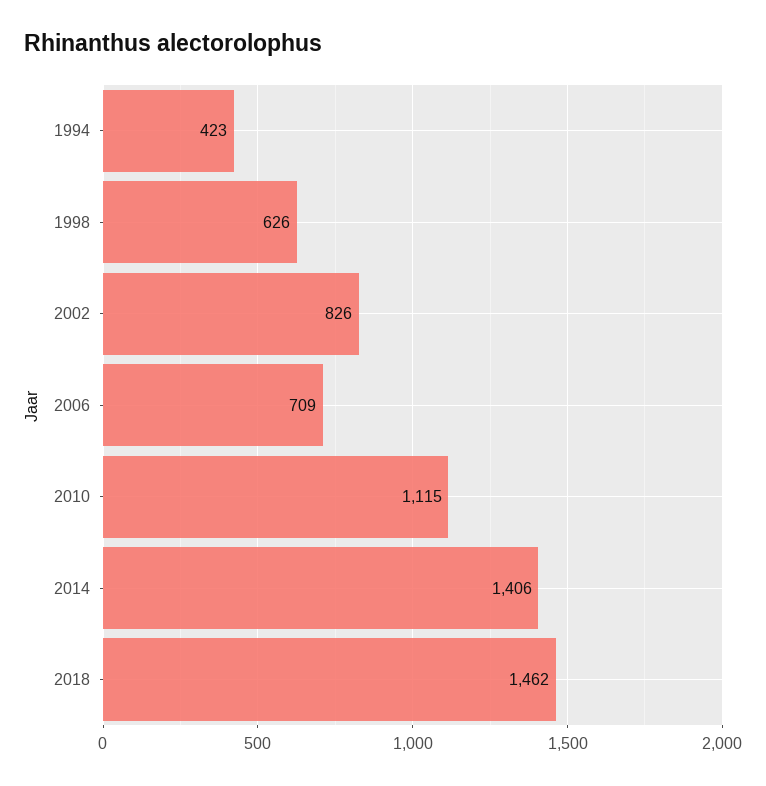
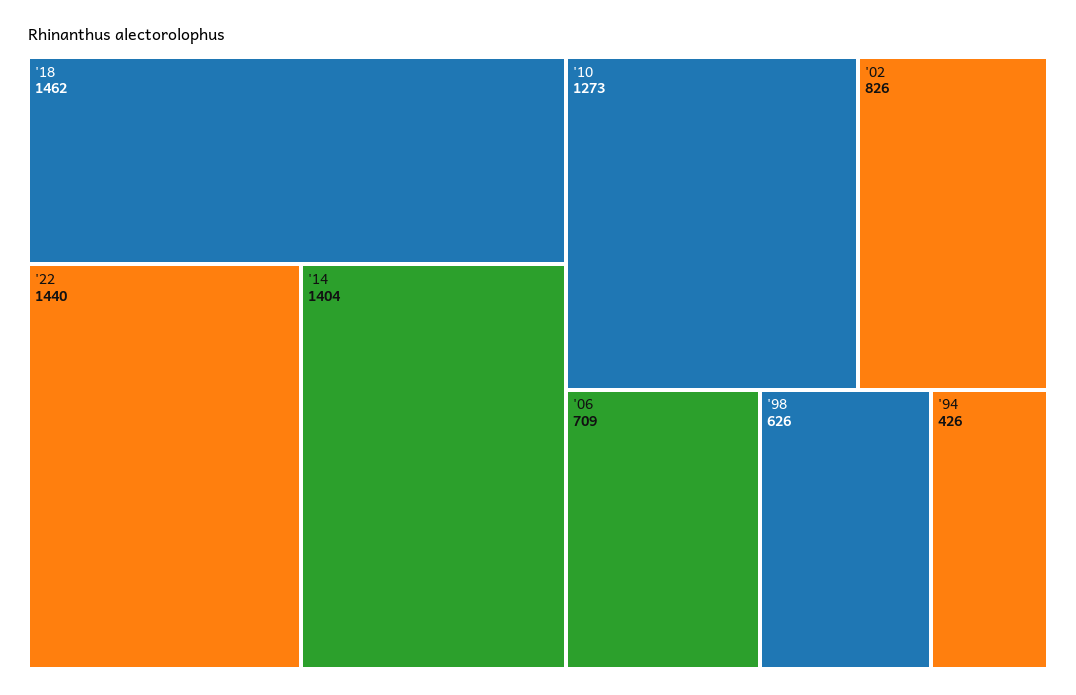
1994: 423 -> 426
2010: 1115 -> 1273
2014: 1406 -> 1404
'22: none -> 1440

